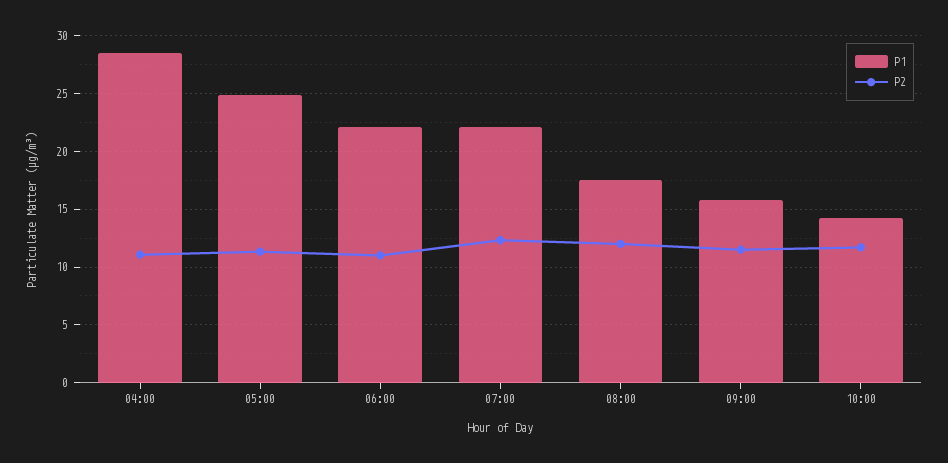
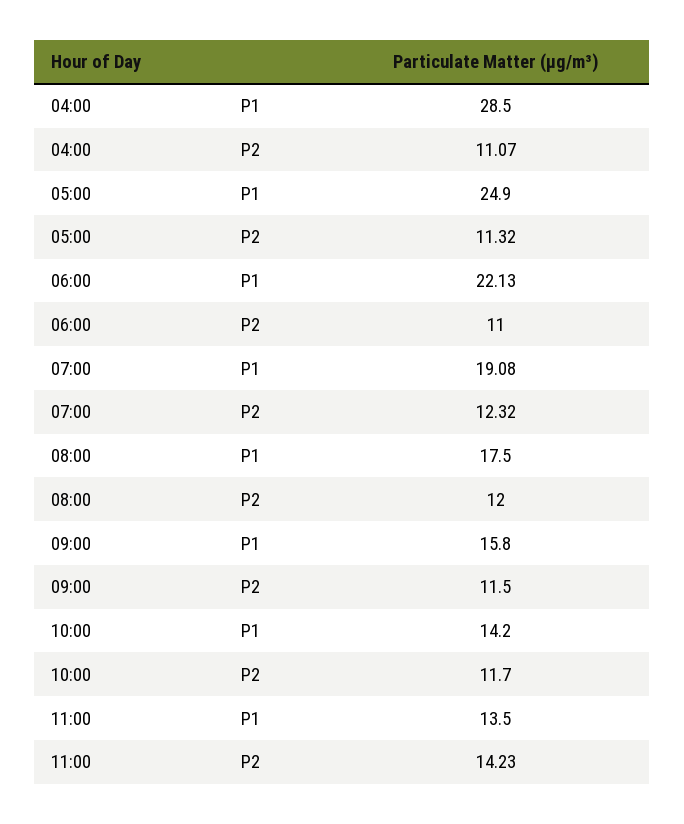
P1, 07:00: 22 -> 19.08
P1, 11:00: none -> 13.5
P2, 11:00: none -> 14.23

